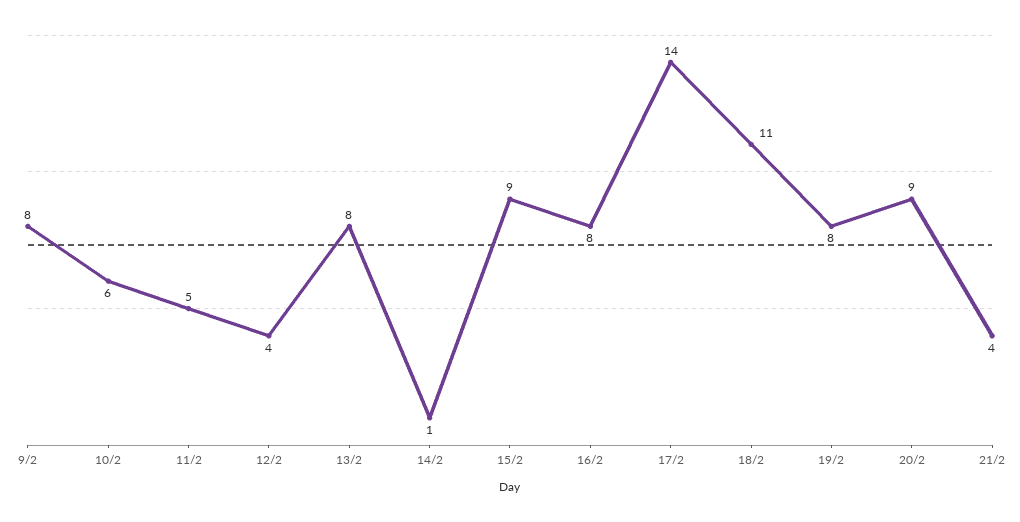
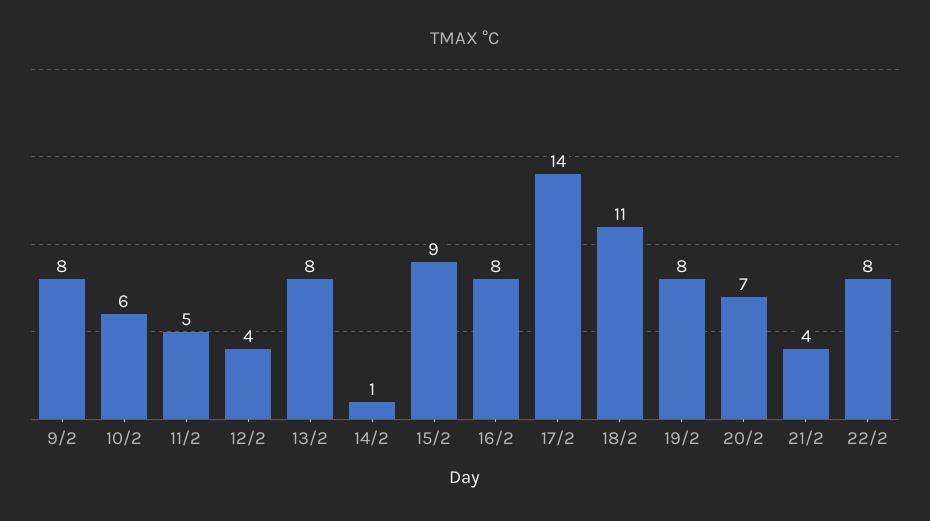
20/2: 9 -> 7
22/2: none -> 8

